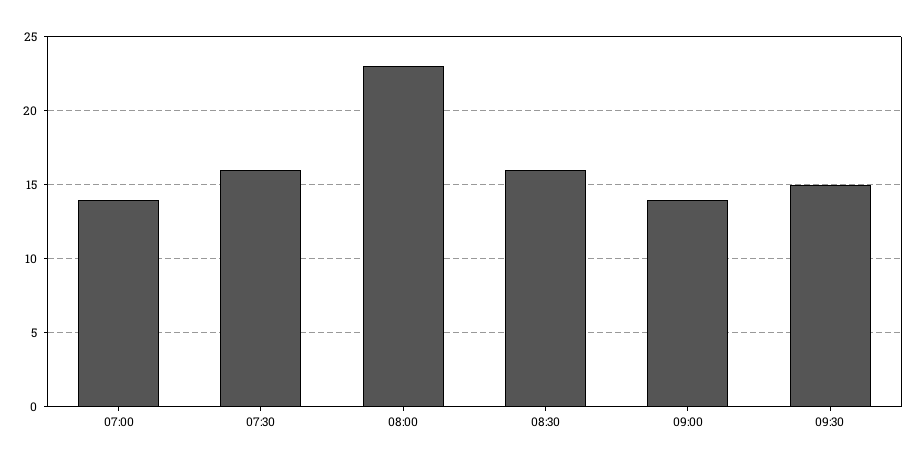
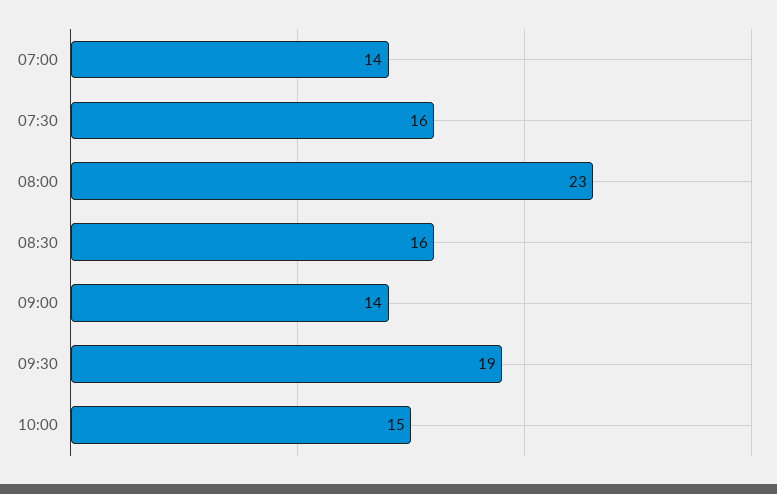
09:30: 15 -> 19
10:00: none -> 15

